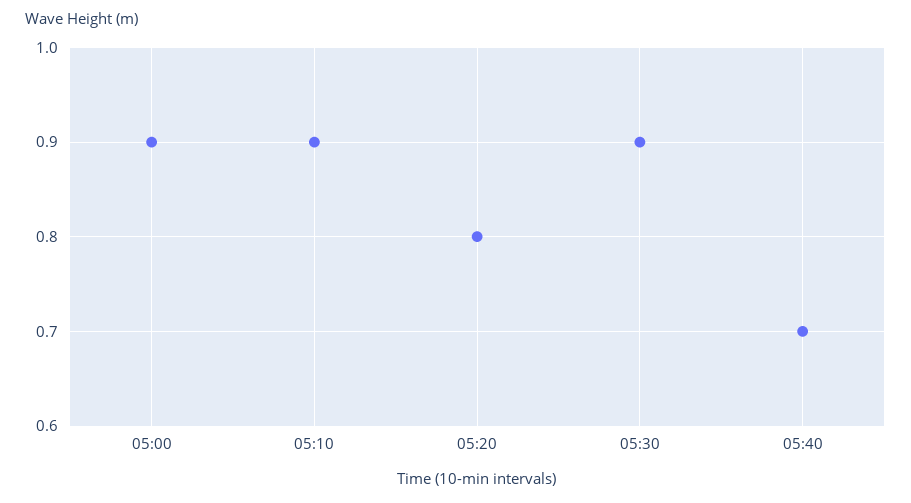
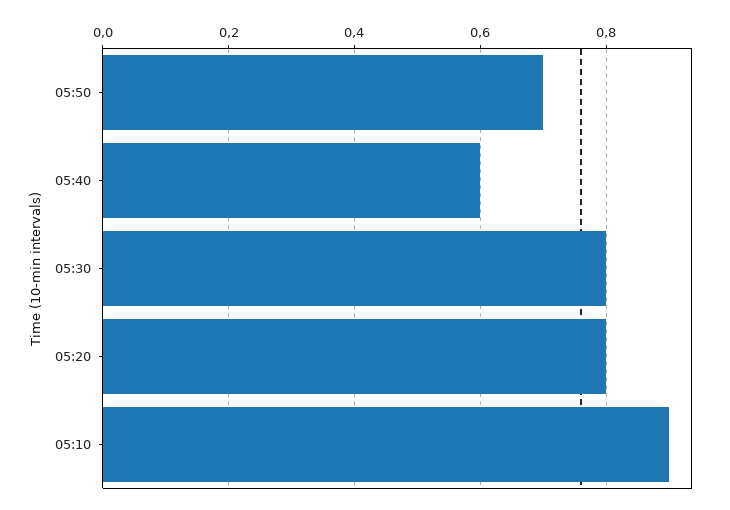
05:00: 0.9 -> none
05:30: 0.9 -> 0.8
05:40: 0.7 -> 0.6
05:50: none -> 0.7

